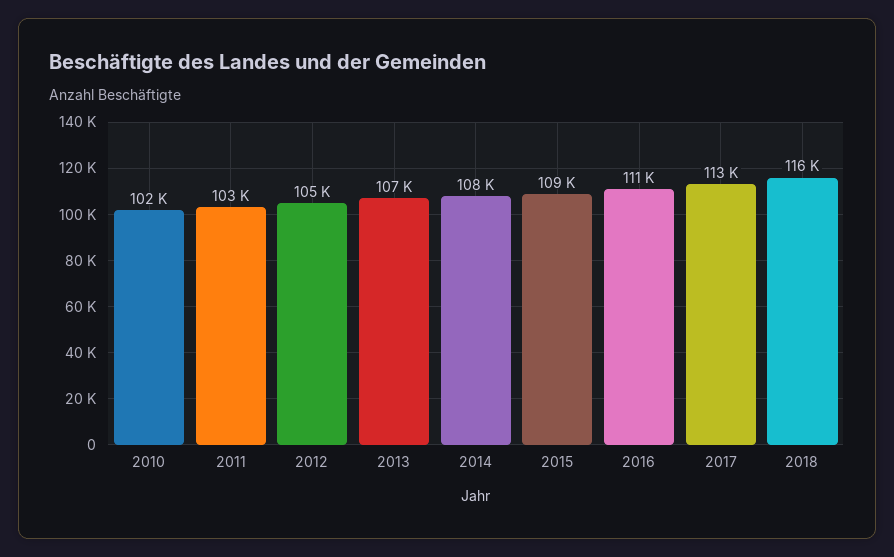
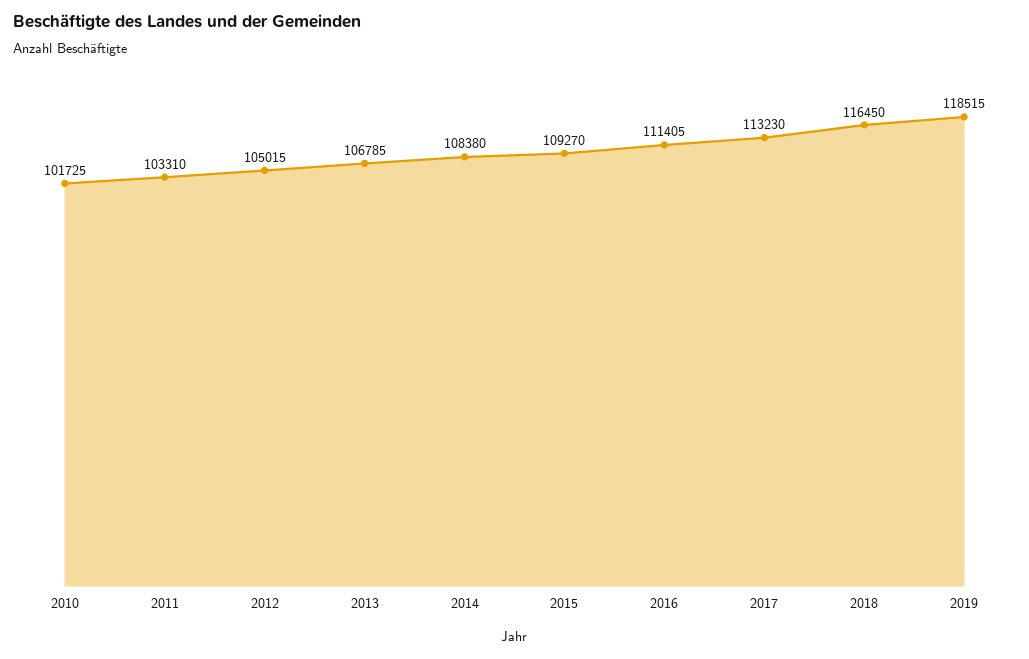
2019: none -> 118515

